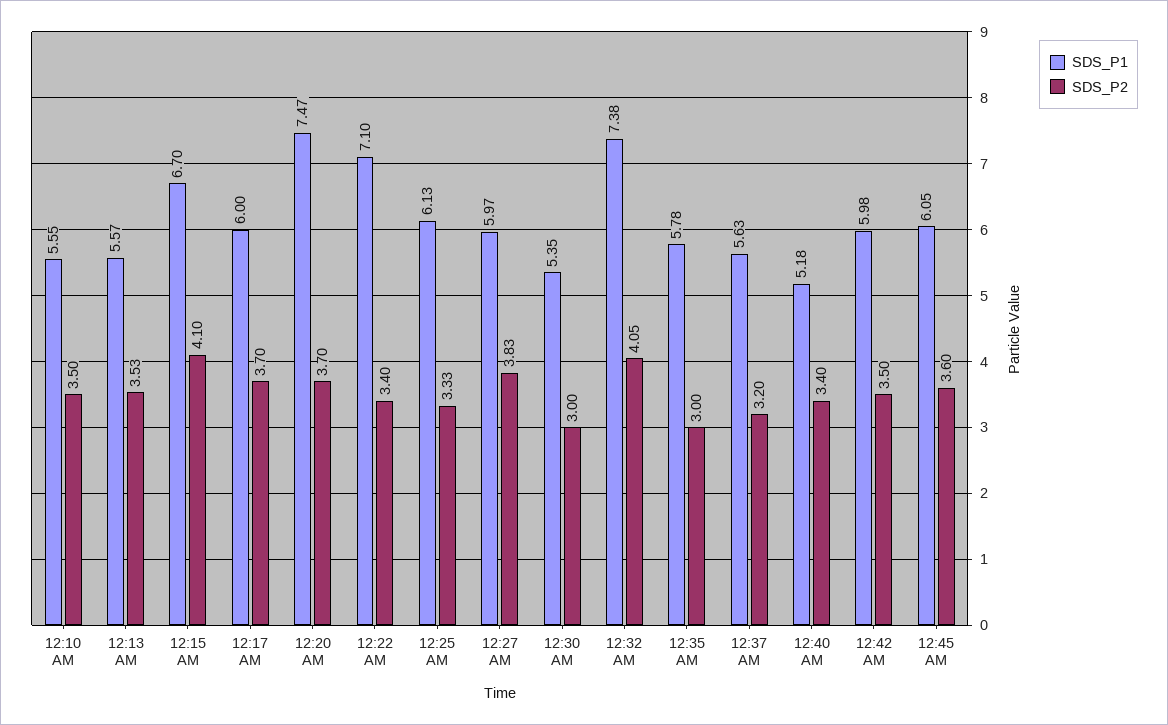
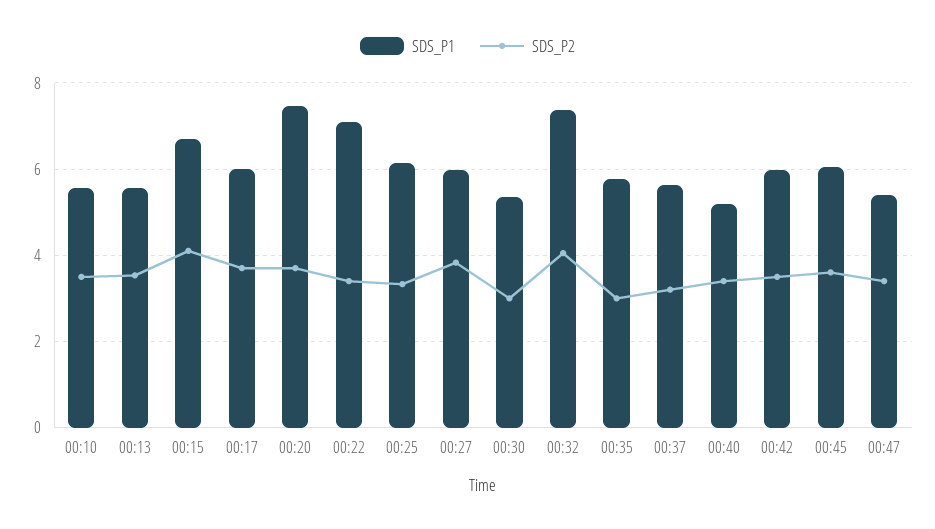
SDS_P1, 00:47: none -> 5.4
SDS_P2, 00:47: none -> 3.4

